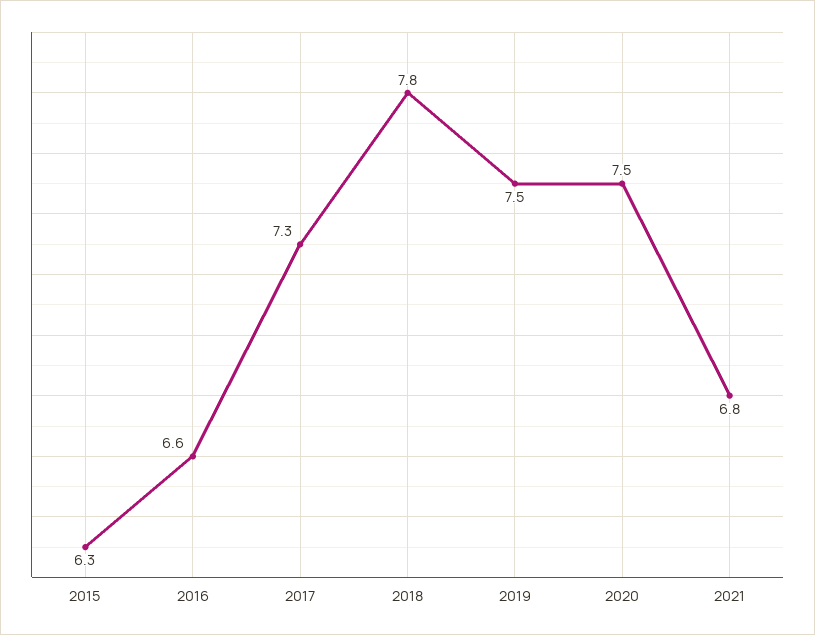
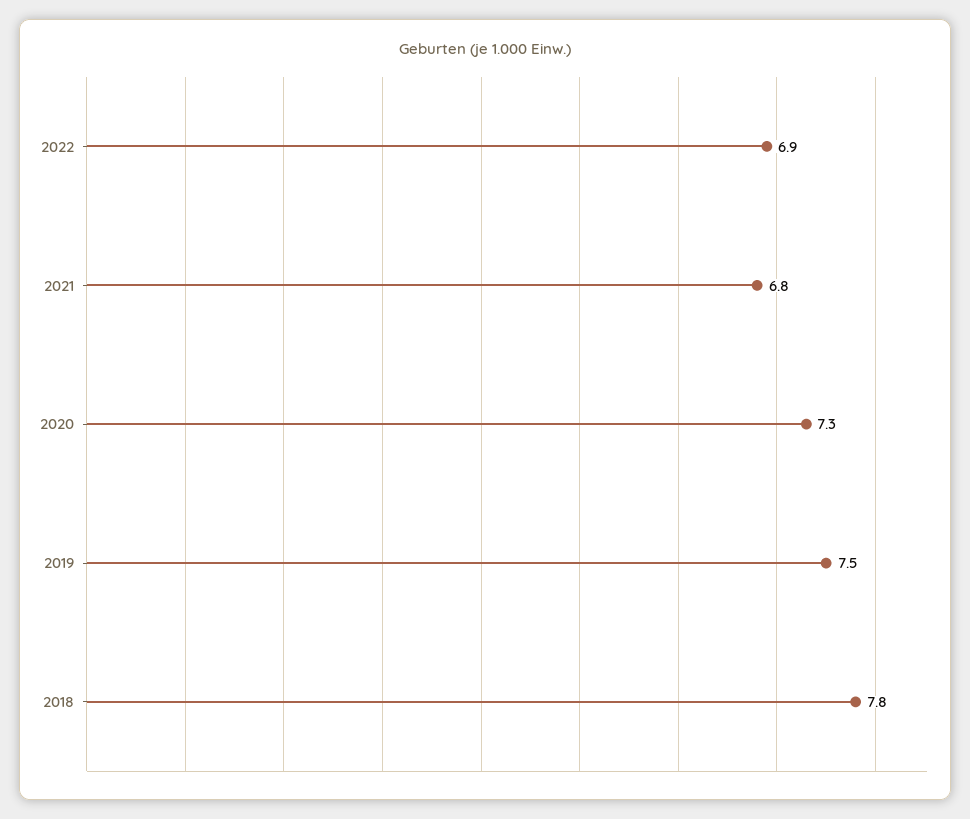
2015: 6.3 -> none
2016: 6.6 -> none
2017: 7.3 -> none
2020: 7.5 -> 7.3
2022: none -> 6.9

